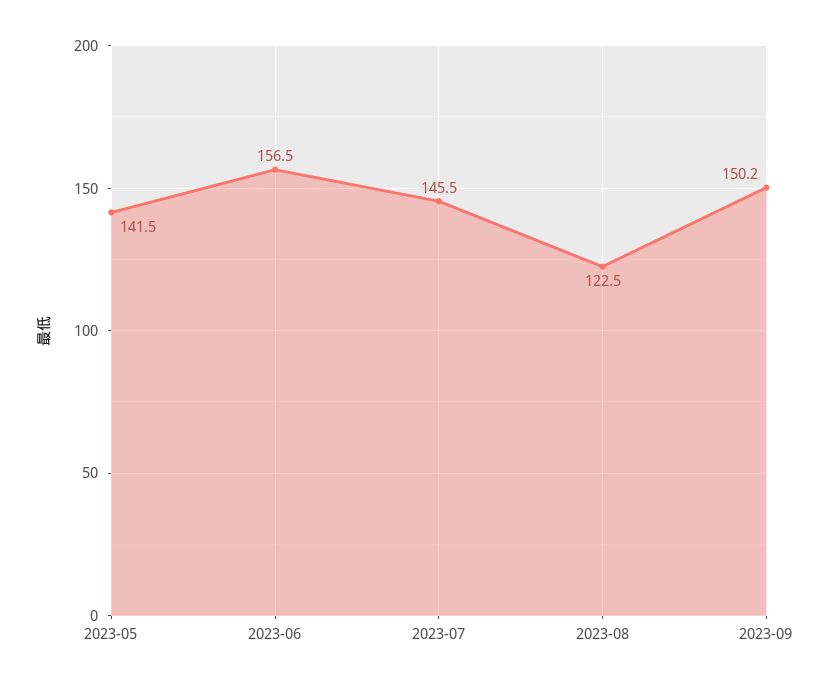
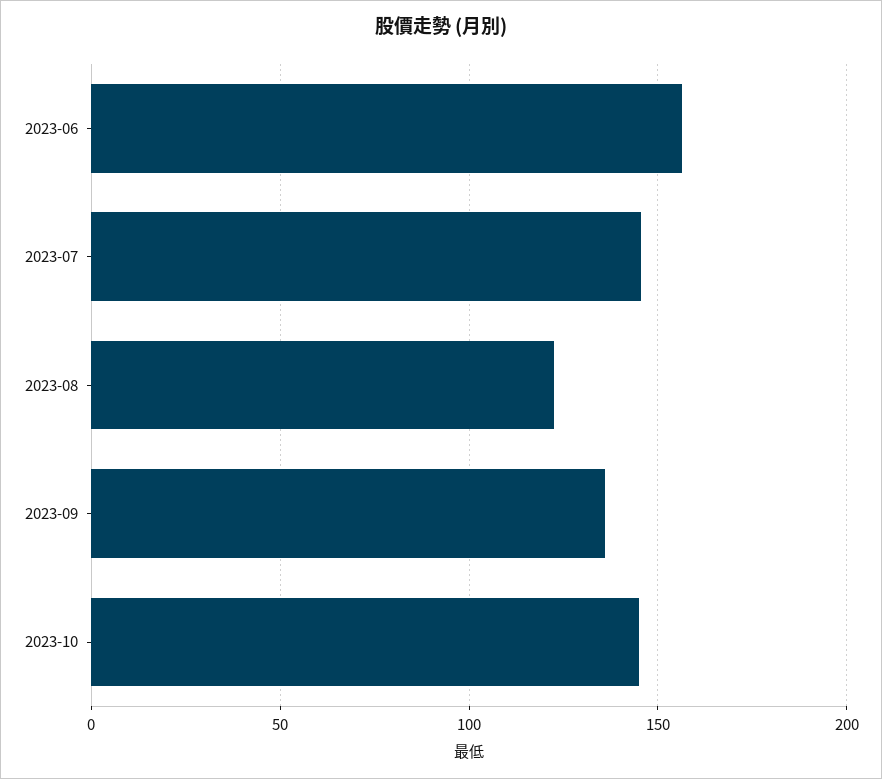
2023-05: 141.5 -> none
2023-09: 150.2 -> 135
2023-10: none -> 145

